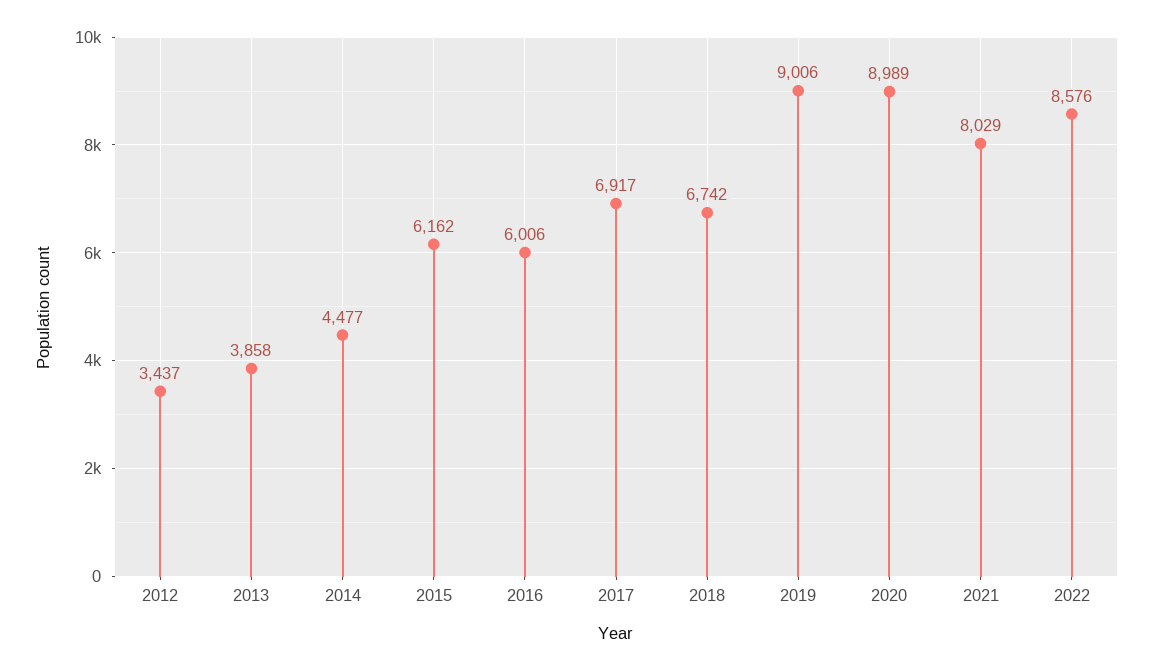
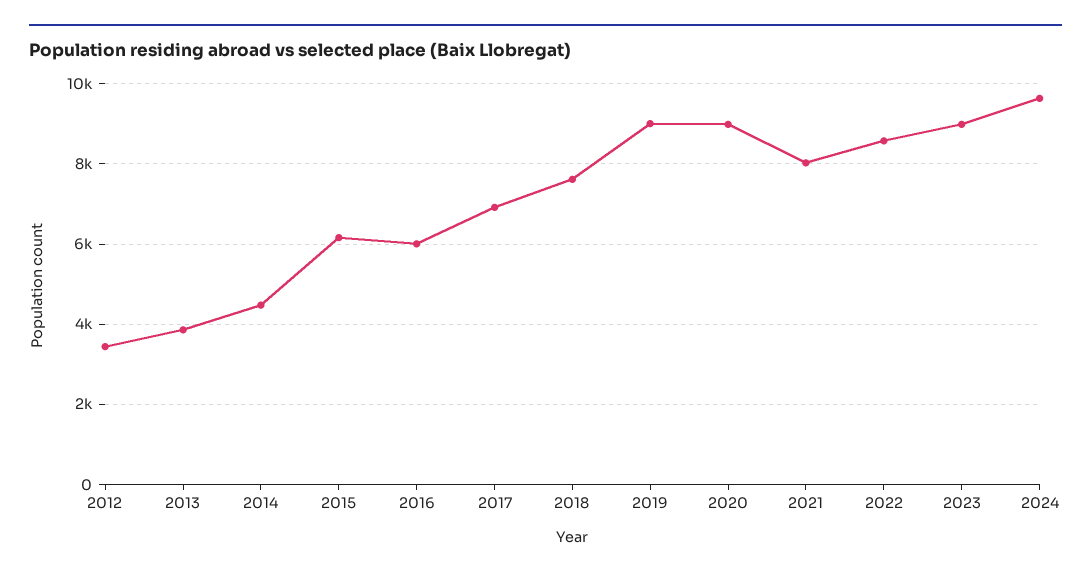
2018: 6742 -> 7600
2023: none -> 9000
2024: none -> 9600

